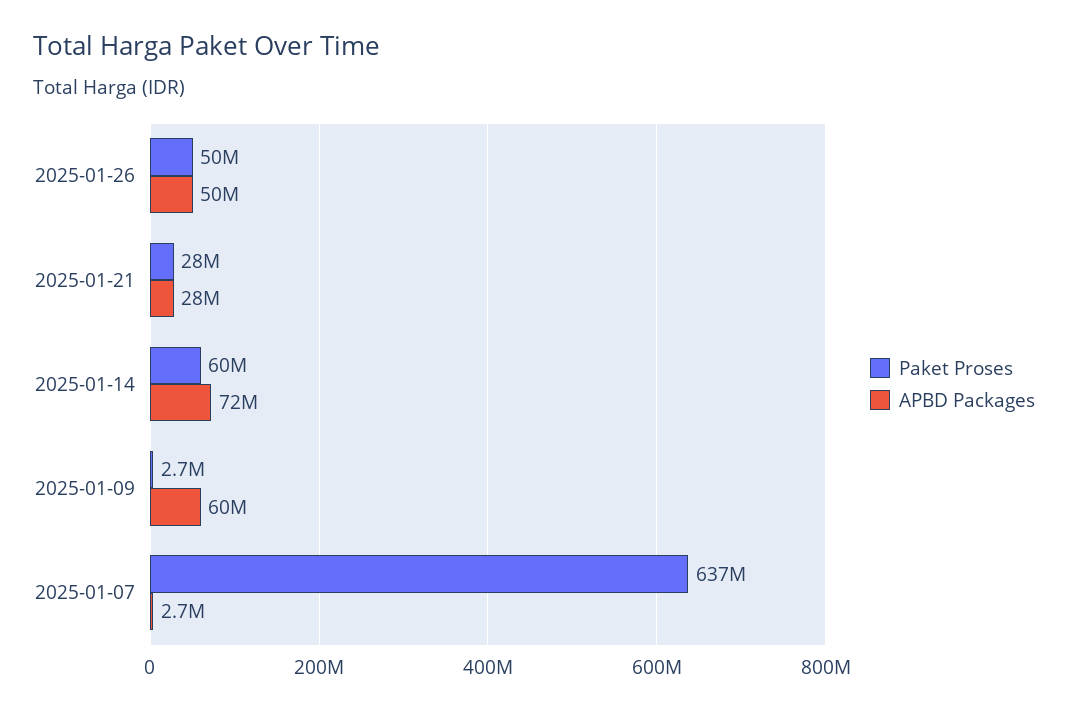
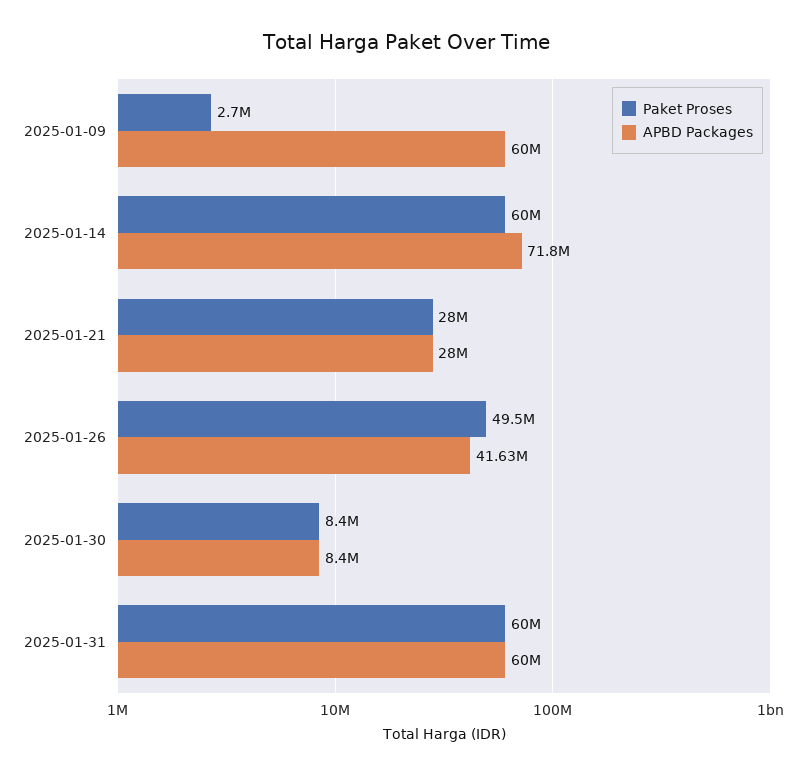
APBD Packages, 2025-01-26: 50000000 -> 41630000
Paket Proses, 2025-01-07: 637000000 -> none
APBD Packages, 2025-01-07: 2700000 -> none
Paket Proses, 2025-01-30: none -> 8400000
APBD Packages, 2025-01-30: none -> 8400000
Paket Proses, 2025-01-31: none -> 60000000
APBD Packages, 2025-01-31: none -> 60000000

